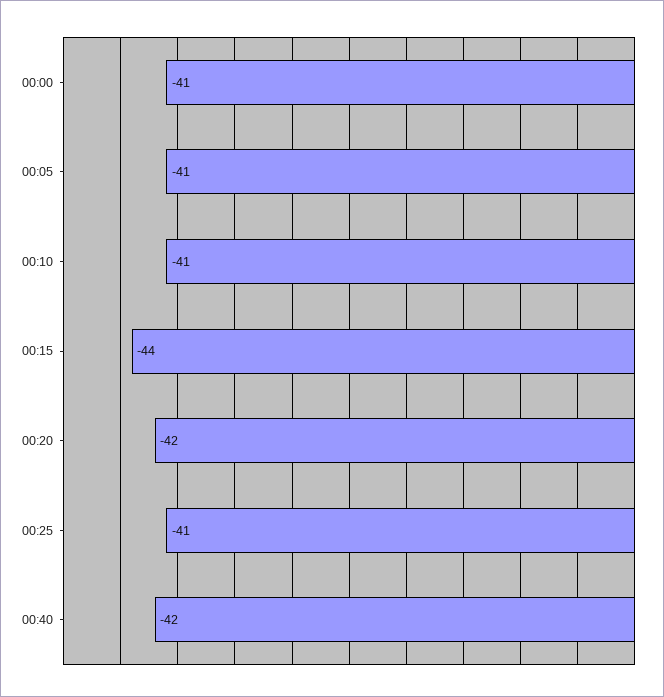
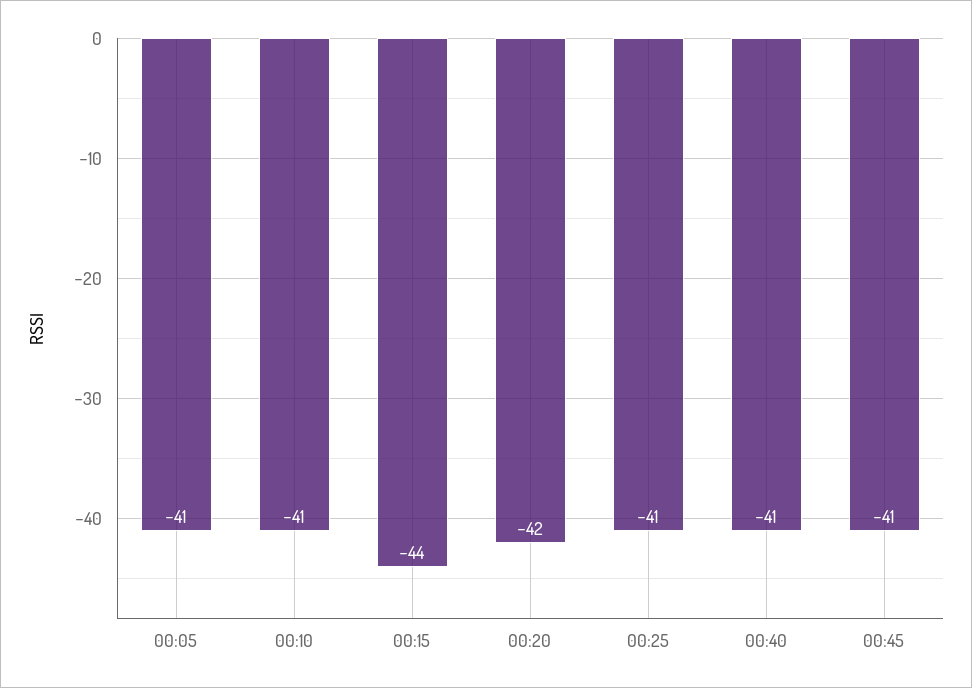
00:00: -41 -> none
00:40: -42 -> -41
00:45: none -> -41

